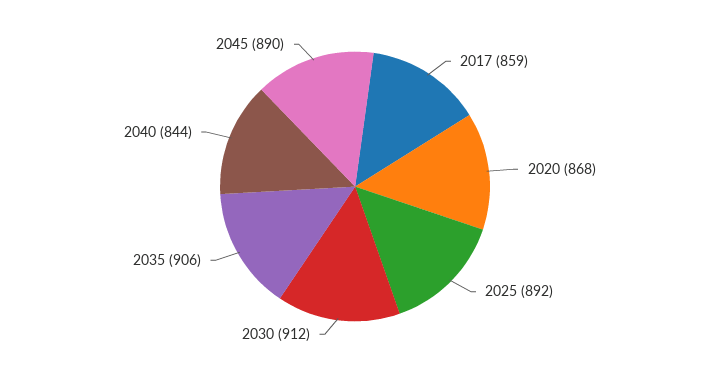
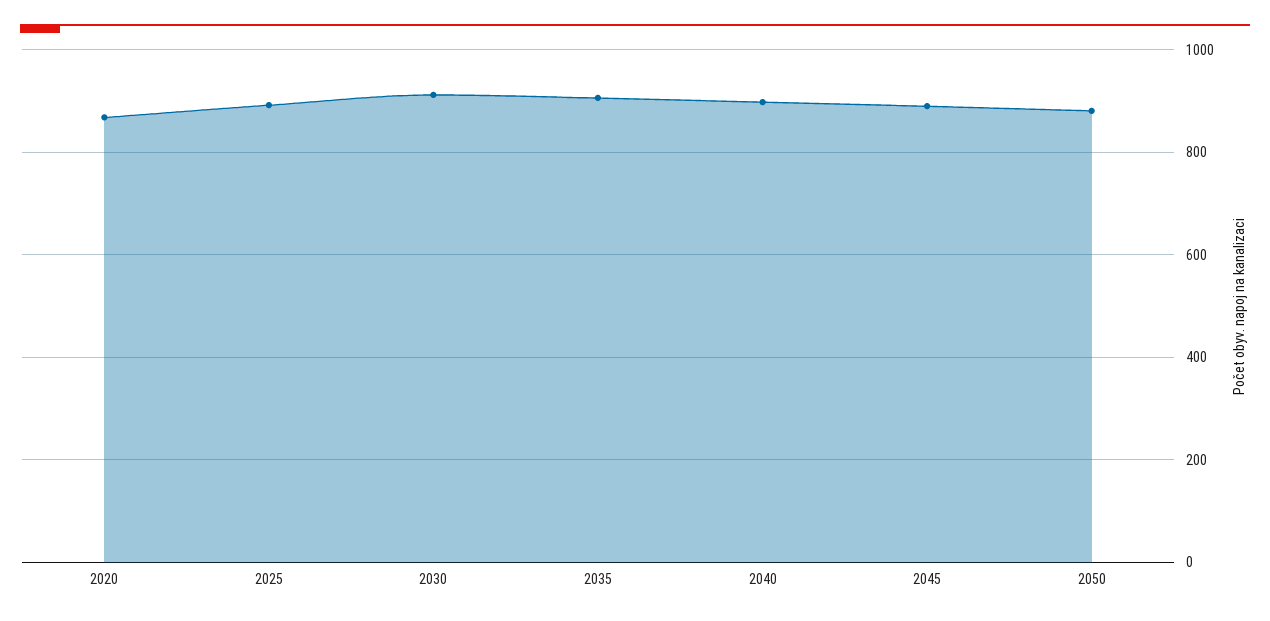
2017: 859 -> none
2040: 844 -> 900
2050: none -> 880

